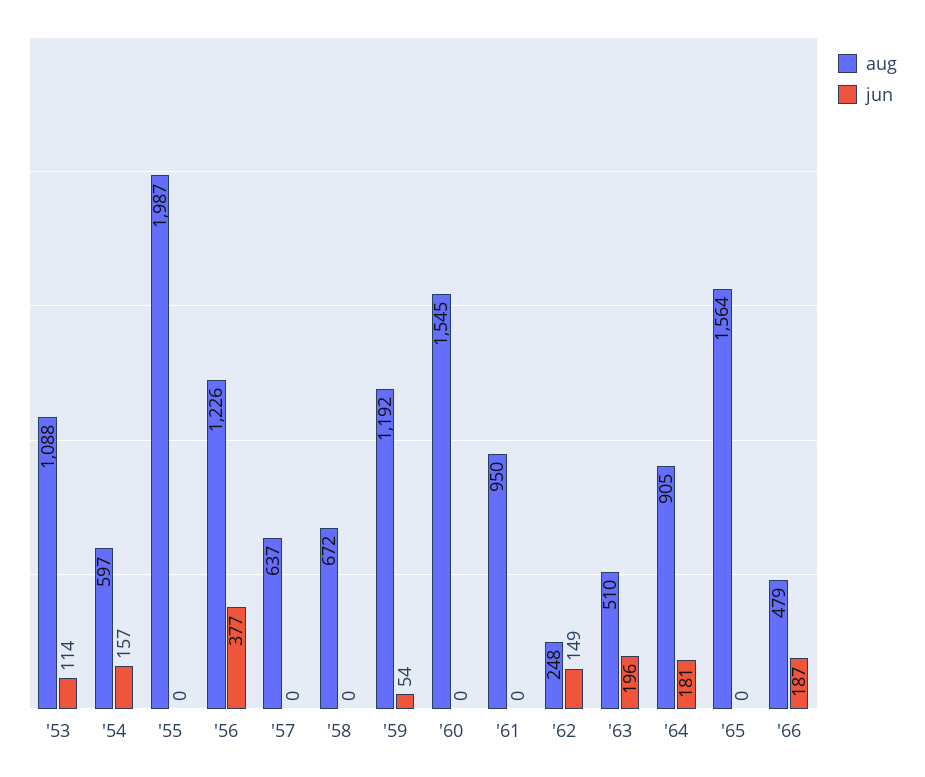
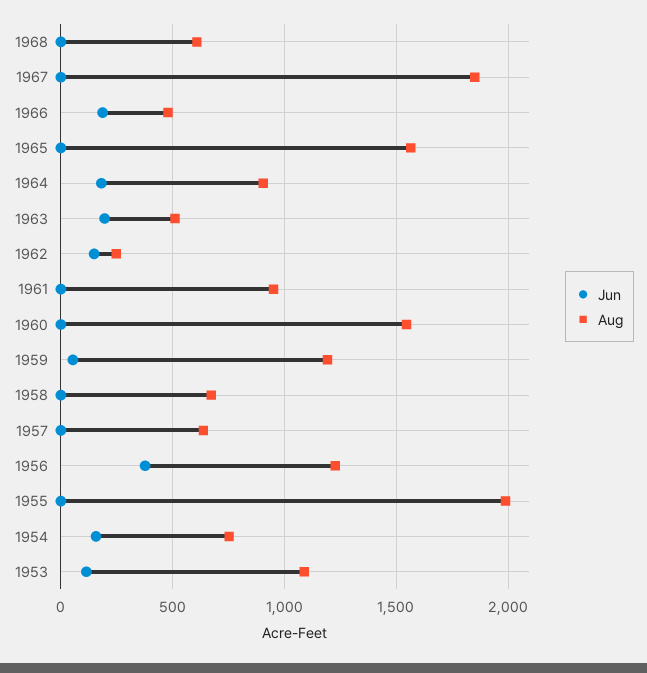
aug, '54: 597 -> 750
jun, 1968: none -> 0
aug, 1968: none -> 600
jun, 1967: none -> 0
aug, 1967: none -> 1850

